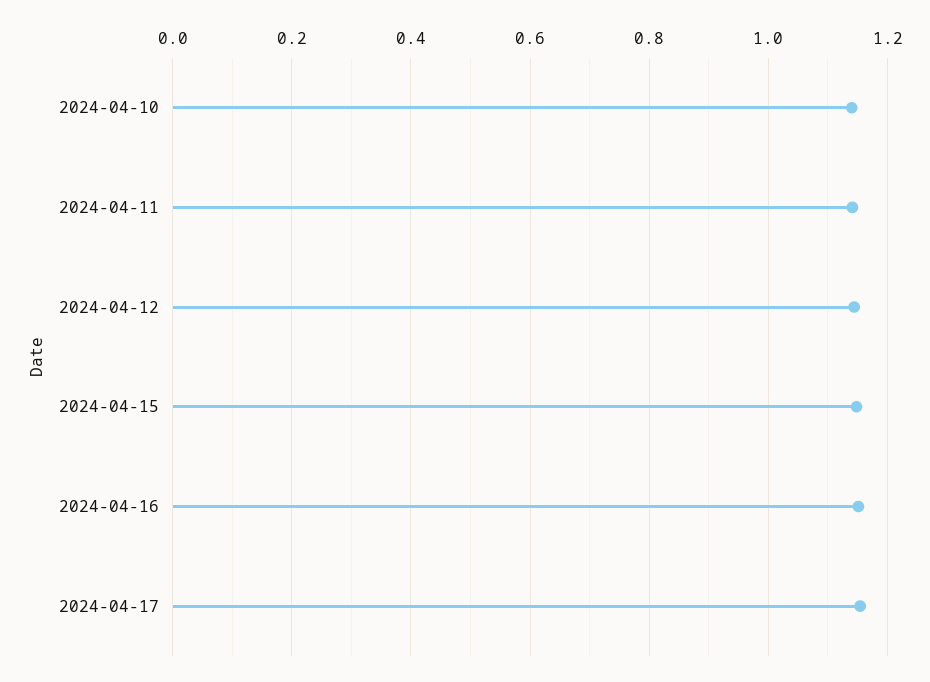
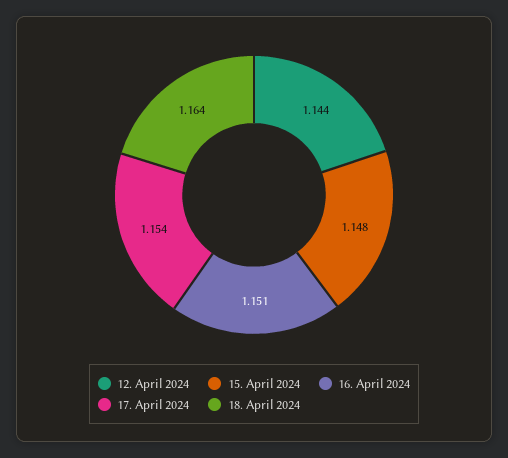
2024-04-10: 1.14 -> none
2024-04-11: 1.14 -> none
18. April 2024: none -> 1.164

